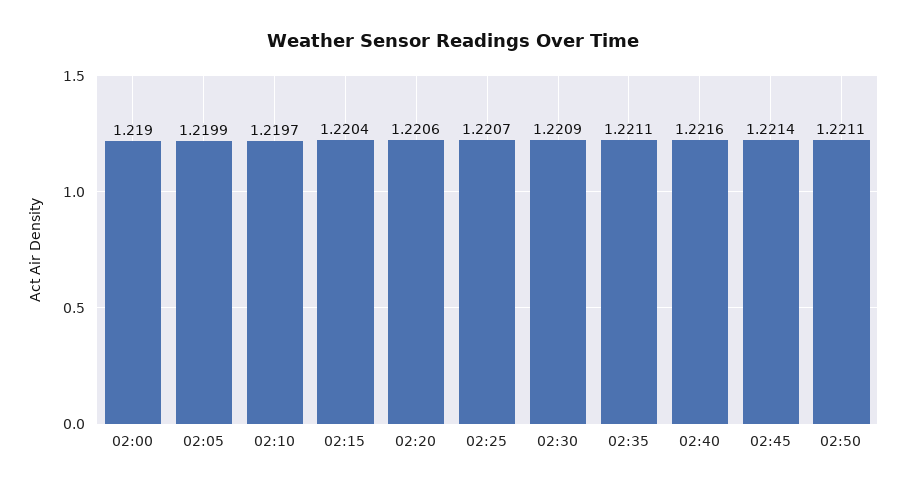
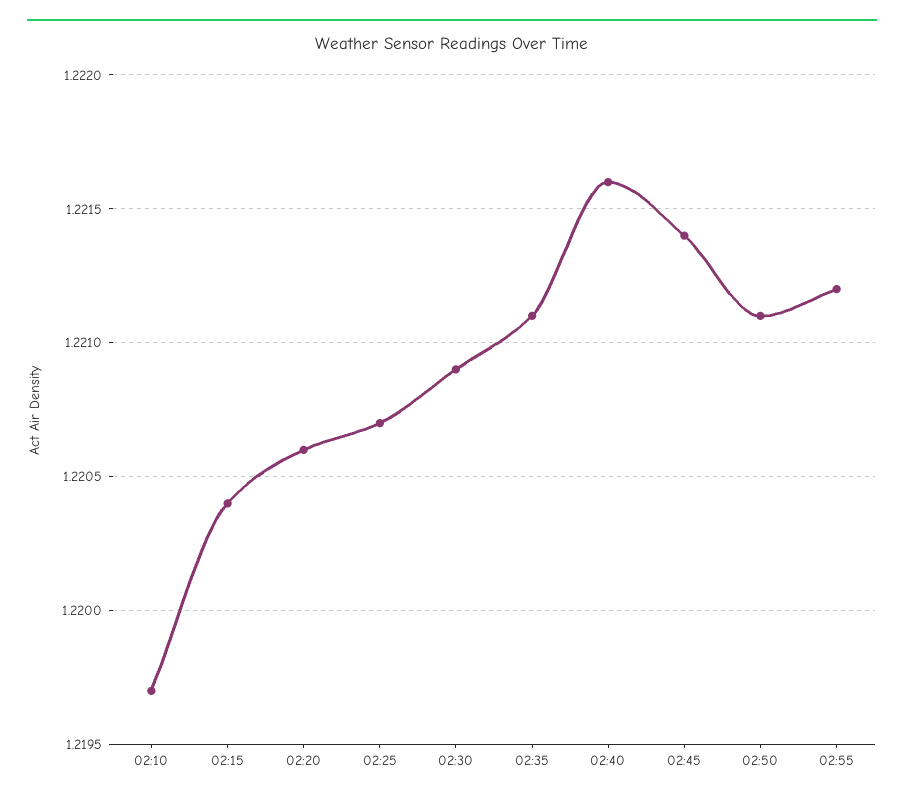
02:00: 1.219 -> none
02:05: 1.2199 -> none
02:55: none -> 1.2212

